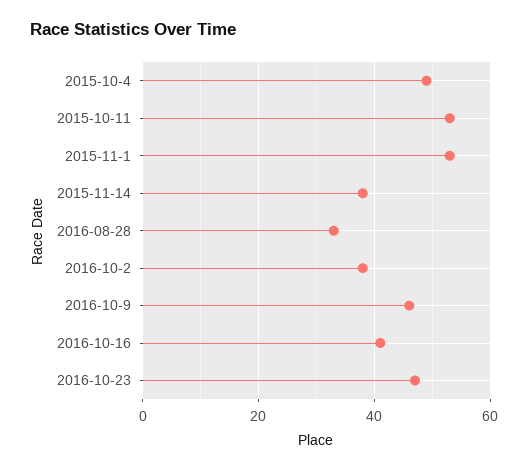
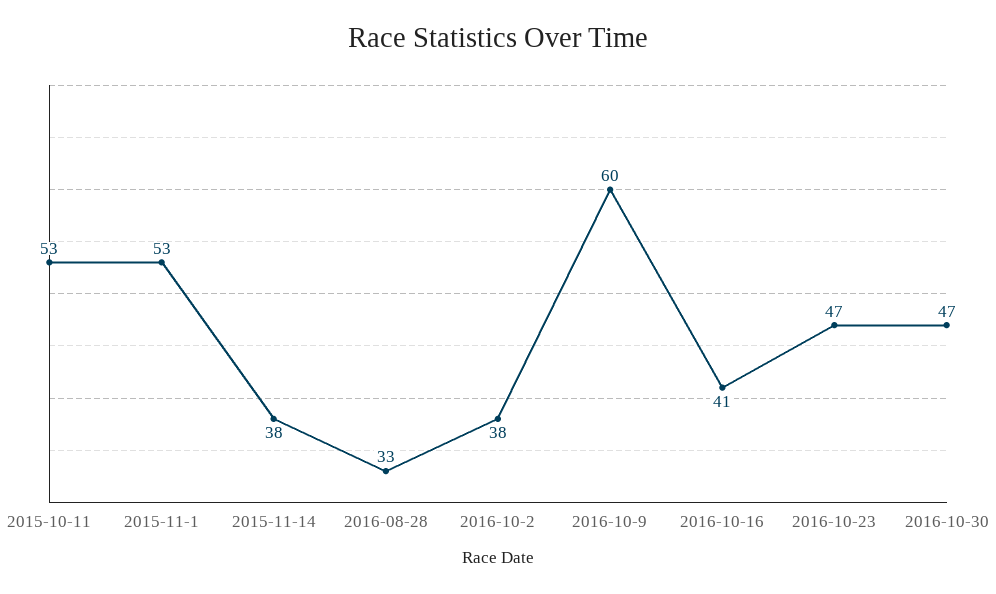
2015-10-4: 50 -> none
2016-10-9: 45 -> 60
2016-10-30: none -> 47

